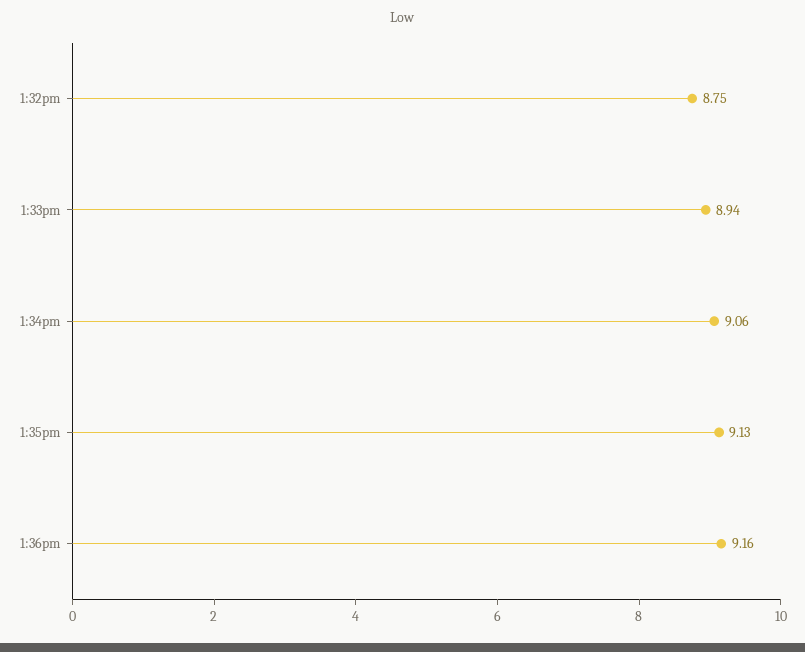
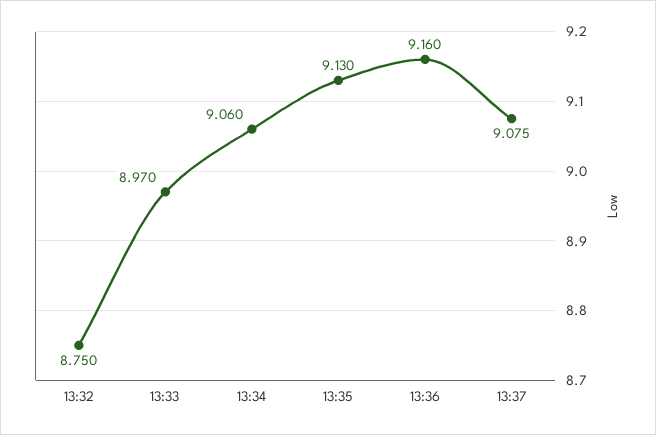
1:33pm: 8.94 -> 8.97
13:37: none -> 9.075

